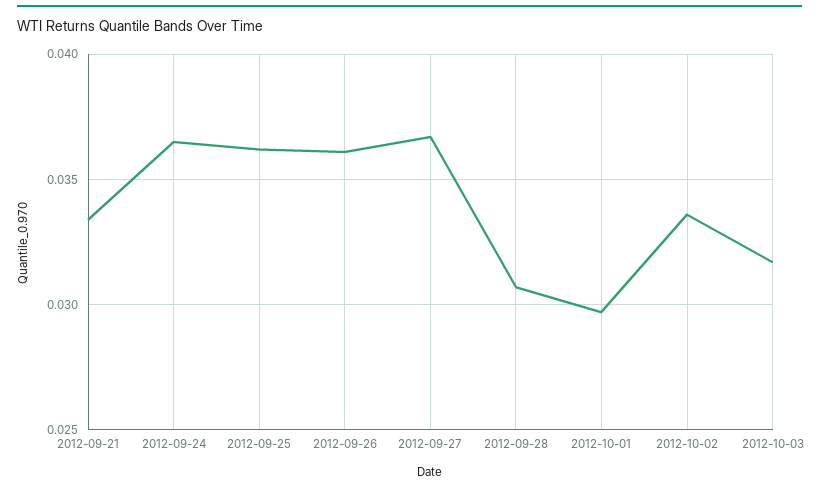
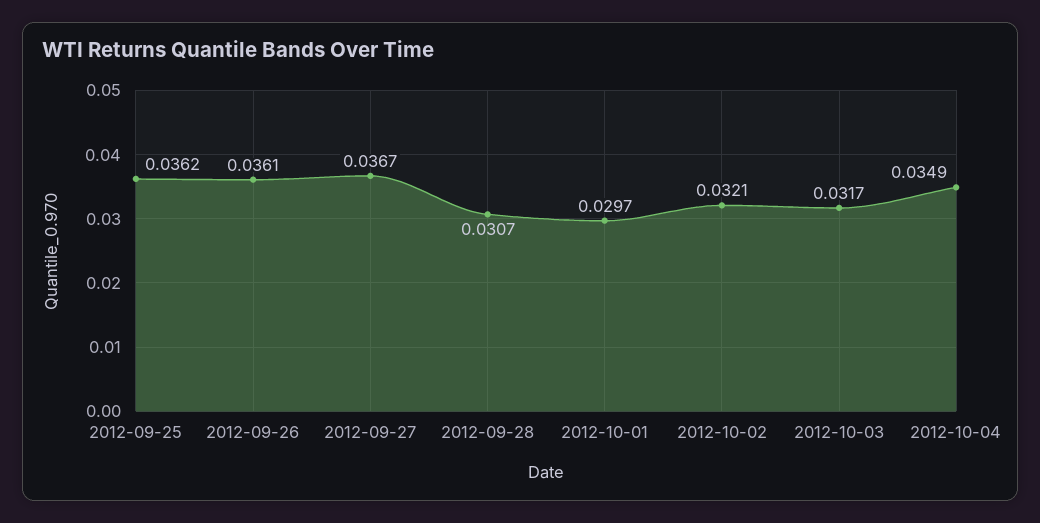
2012-09-21: 0.0335 -> none
2012-09-24: 0.0365 -> none
2012-10-02: 0.0335 -> 0.0321
2012-10-04: none -> 0.0349

